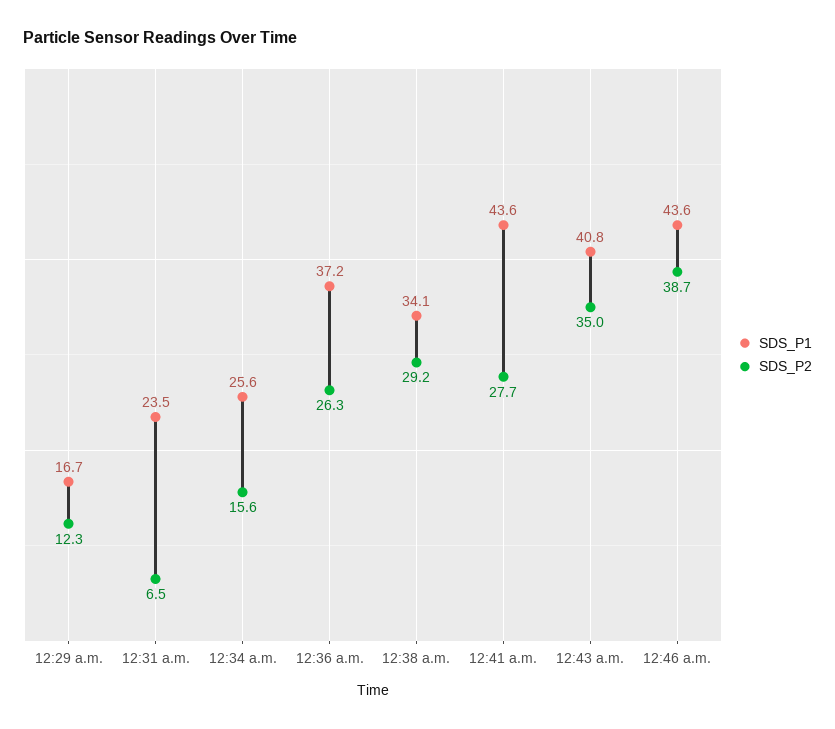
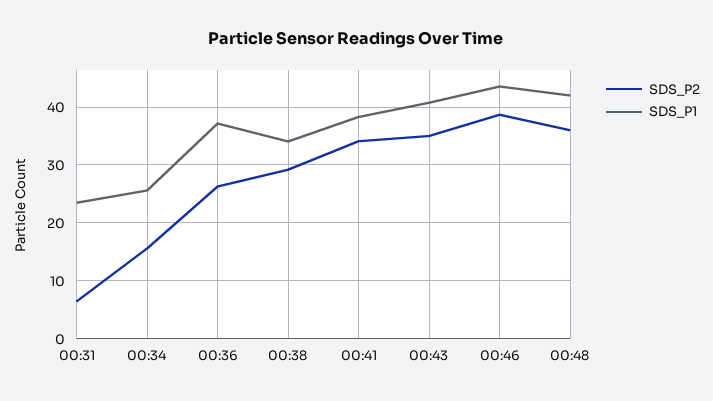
SDS_P1, 12:29 a.m.: 16.7 -> none
SDS_P2, 12:29 a.m.: 12.3 -> none
SDS_P1, 12:41 a.m.: 43.6 -> 38
SDS_P2, 12:41 a.m.: 27.7 -> 34
SDS_P2, 00:48: none -> 36
SDS_P1, 00:48: none -> 42

